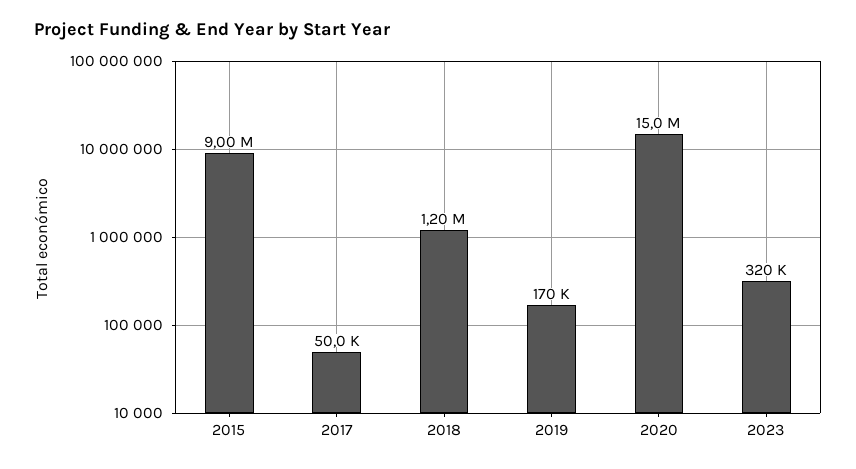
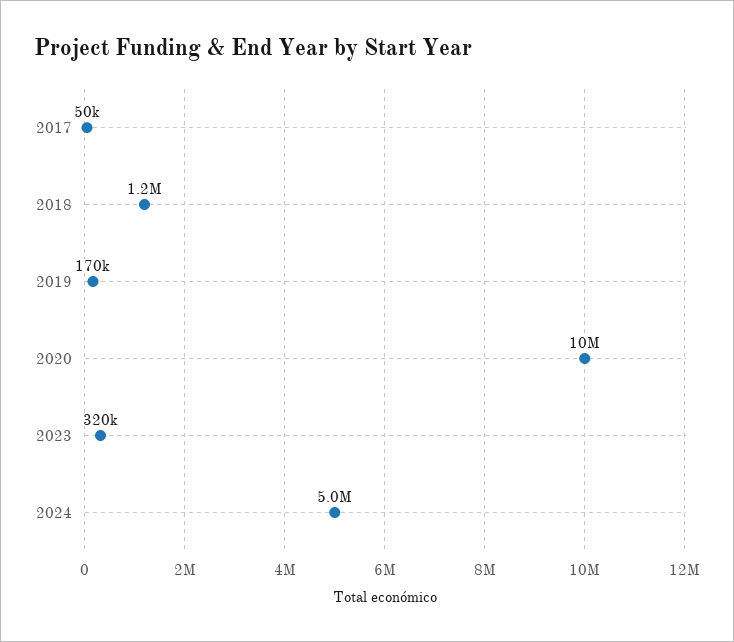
2015: 9000000 -> none
2020: 15000000 -> 10000000
2024: none -> 5000000

